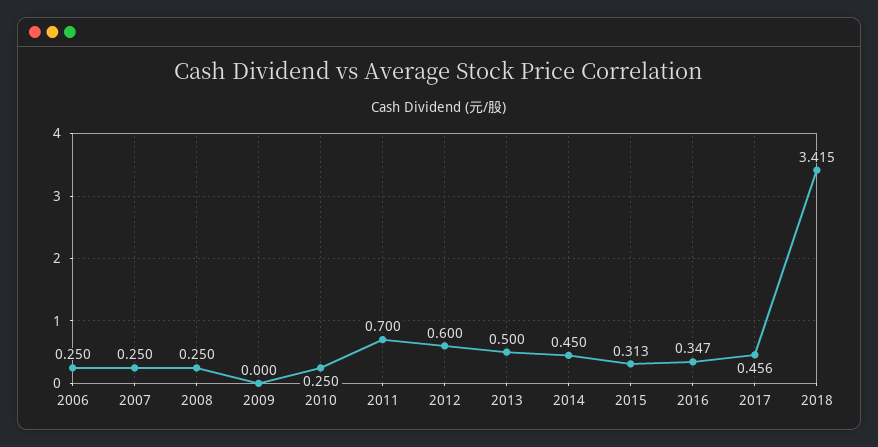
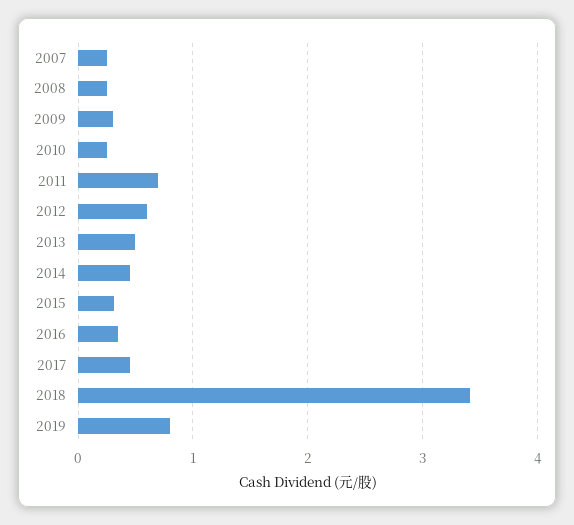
2006: 0.25 -> none
2009: 0 -> 0.3
2019: none -> 0.8

